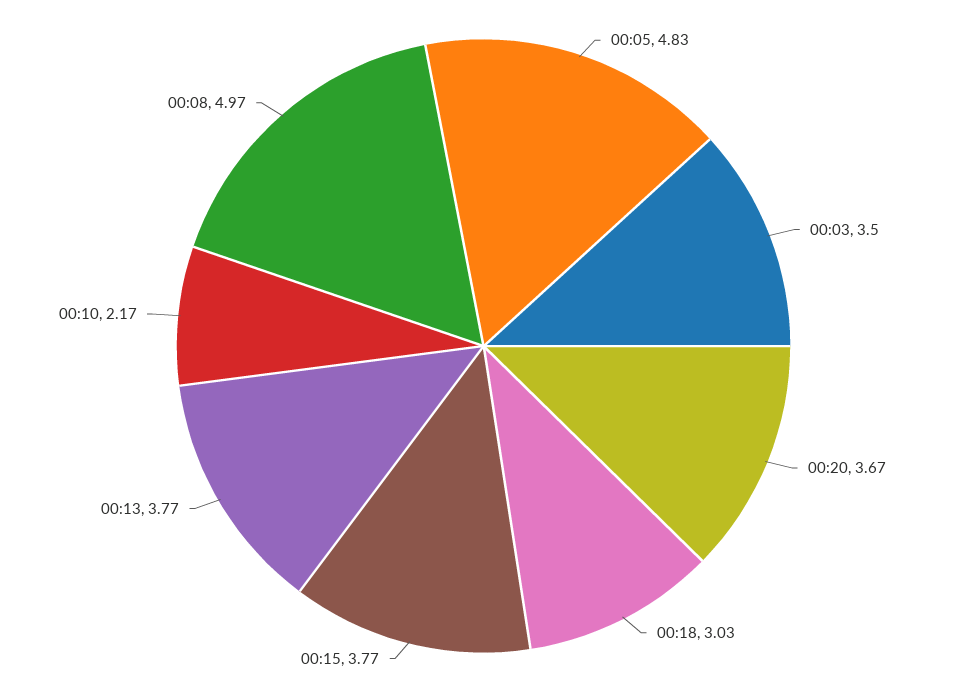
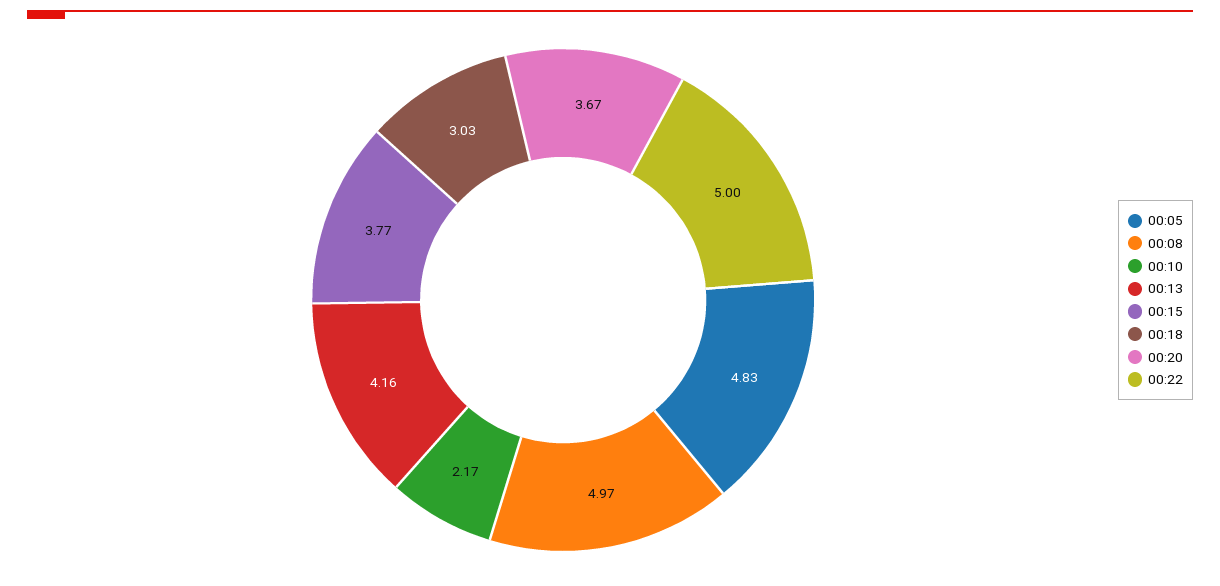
00:03: 3.5 -> none
00:13: 3.77 -> 4.16
00:22: none -> 5

